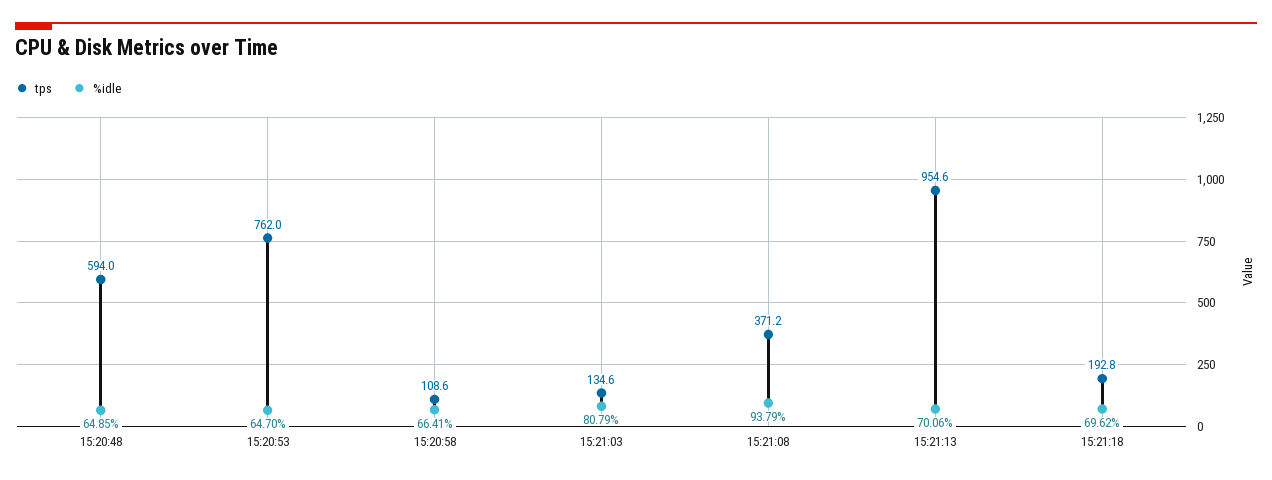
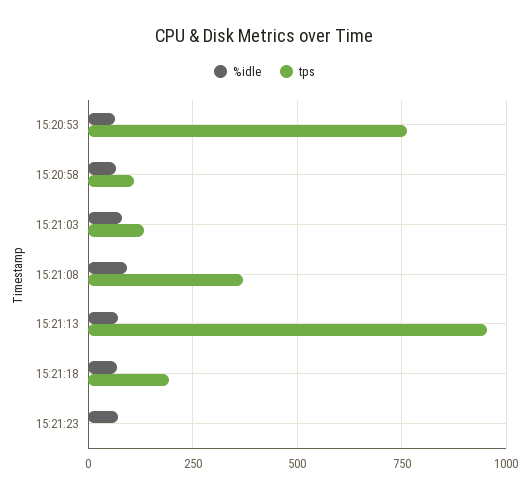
tps, 15:20:48: 594 -> none
%idle, 15:20:48: 64.85 -> none
%idle, 15:21:23: none -> 75
tps, 15:21:23: none -> 0

